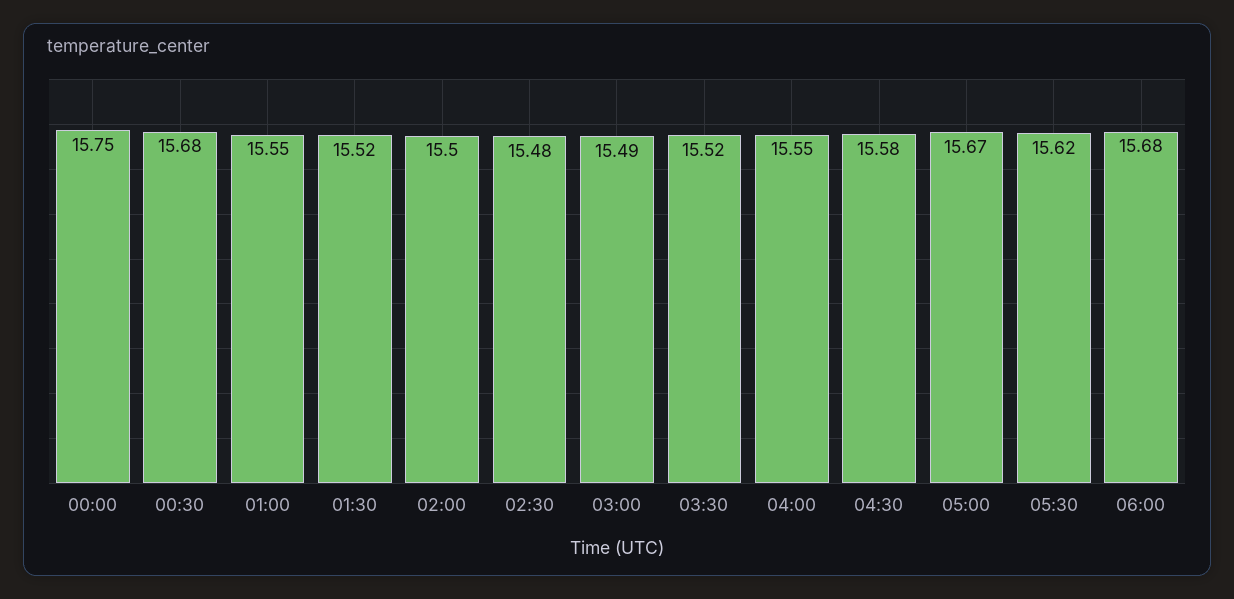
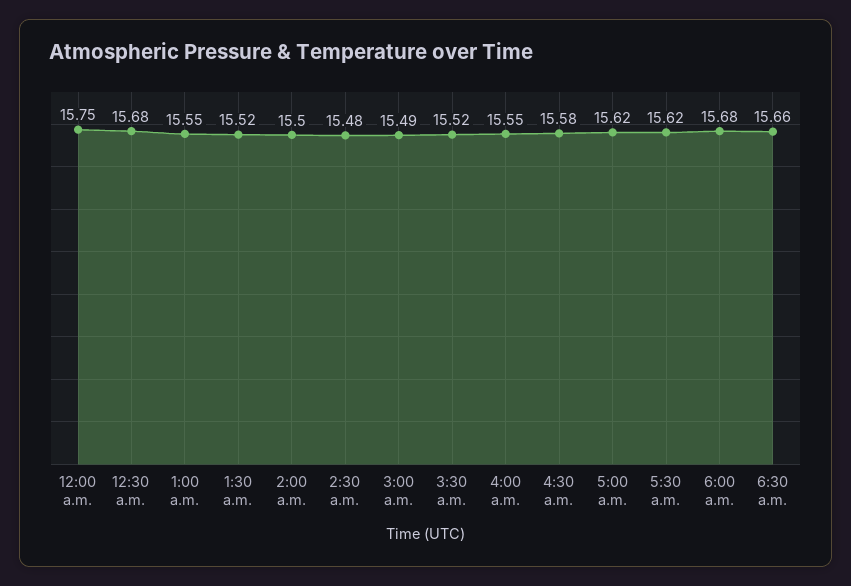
05:00: 15.67 -> 15.62
6:30 a.m.: none -> 15.66

